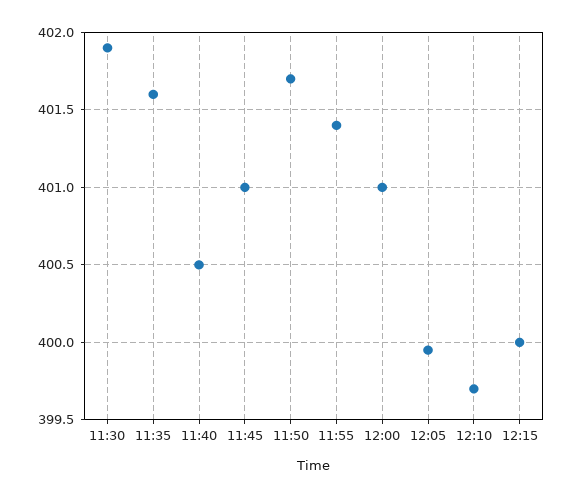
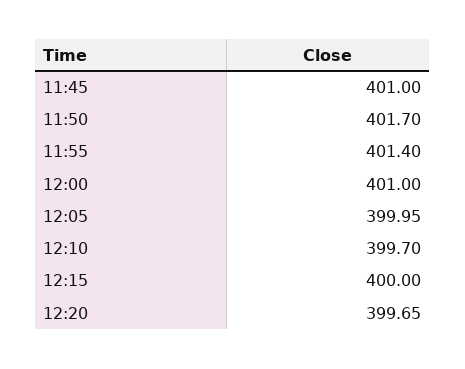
11:30: 401.9 -> none
11:35: 401.6 -> none
11:40: 400.5 -> none
12:20: none -> 399.65

